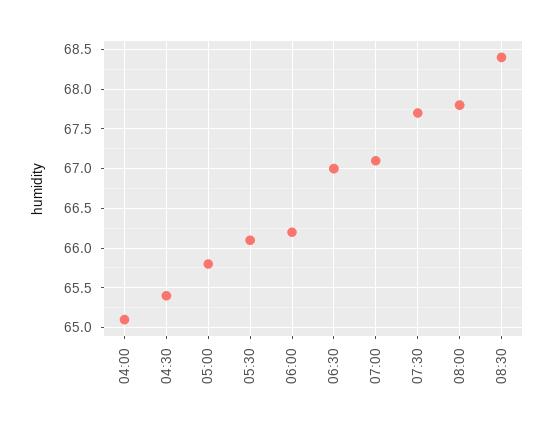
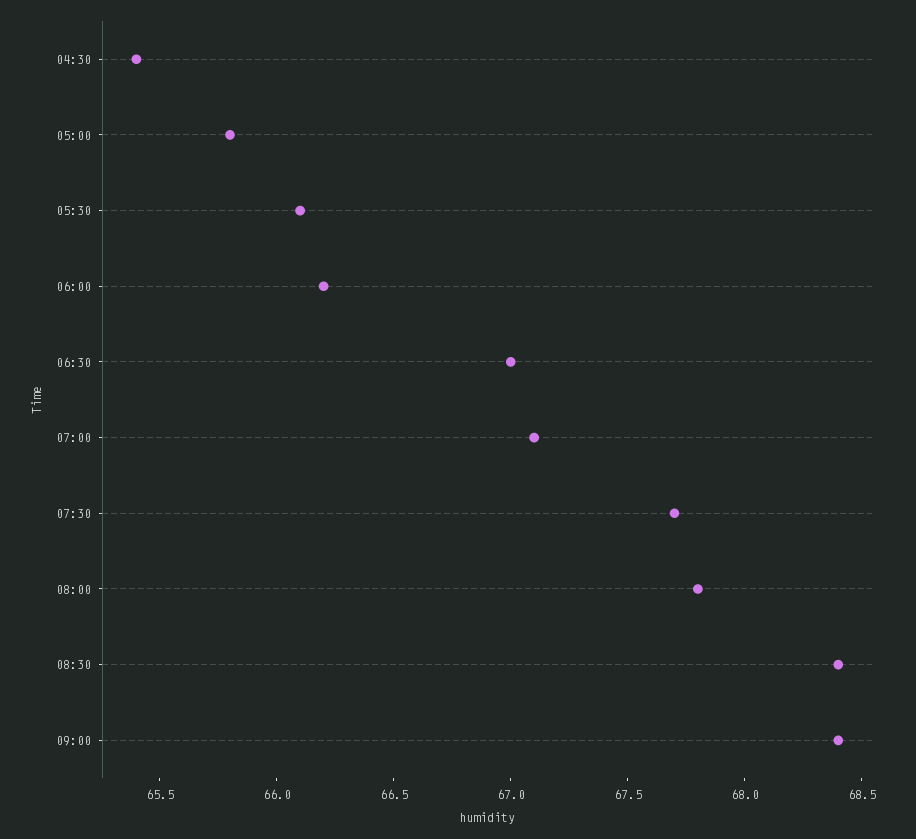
04:00: 65.1 -> none
09:00: none -> 68.4

